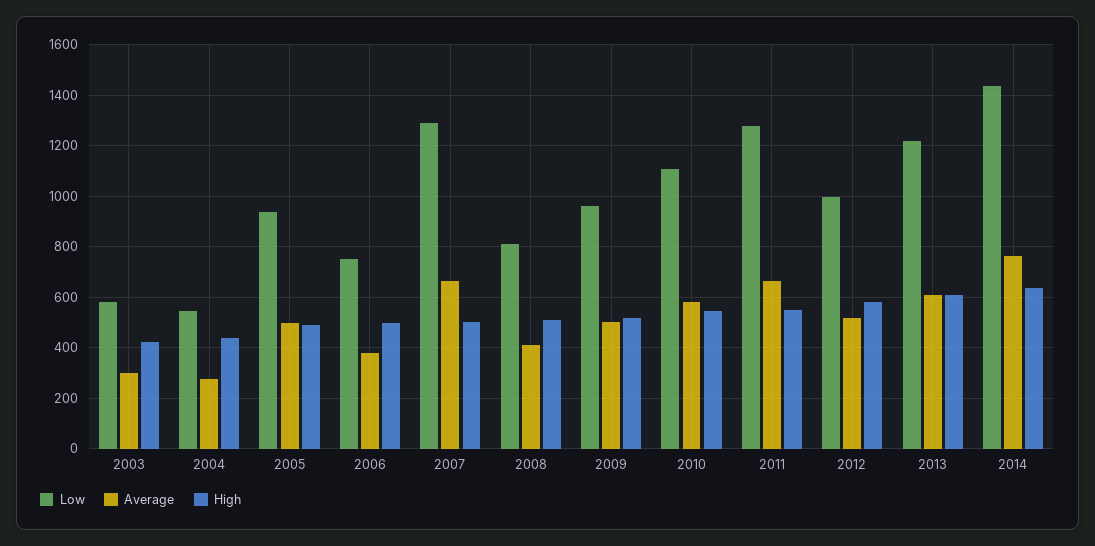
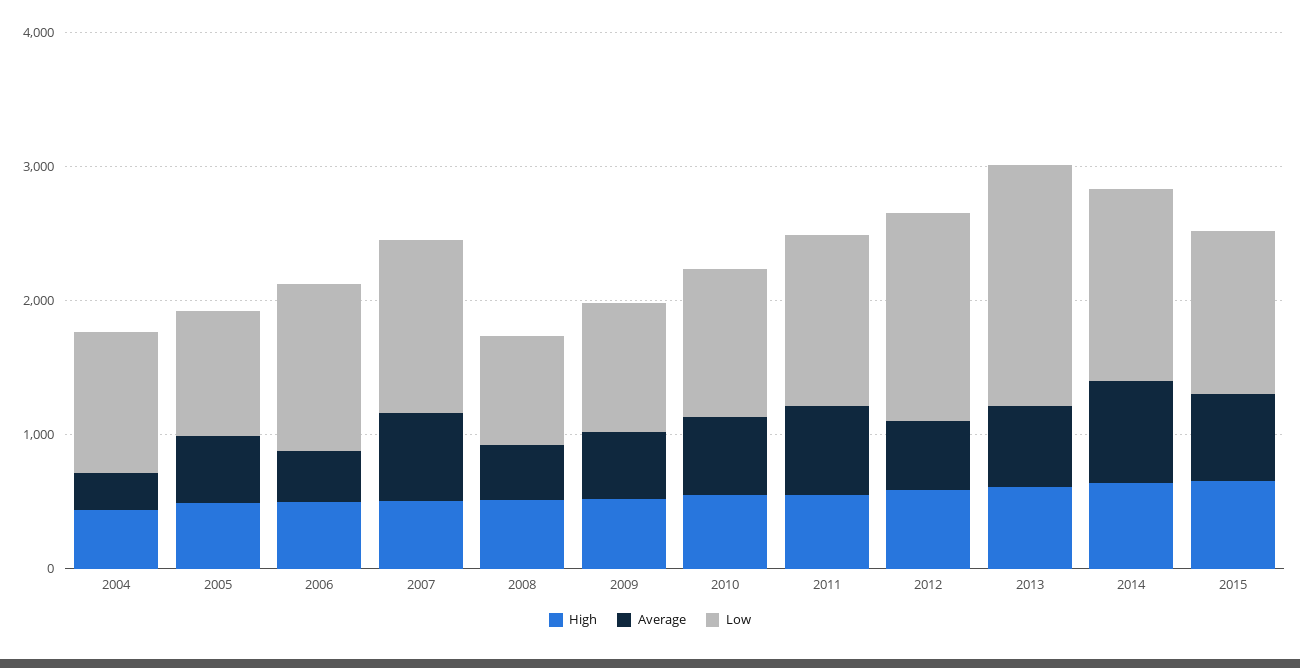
Low, 2003: 575 -> none
Average, 2003: 300 -> none
High, 2003: 425 -> none
Low, 2004: 550 -> 1000
Low, 2006: 750 -> 1200
Low, 2012: 1000 -> 1600
Low, 2013: 1225 -> 1800
High, 2015: none -> 600
Average, 2015: none -> 600
Low, 2015: none -> 1200

